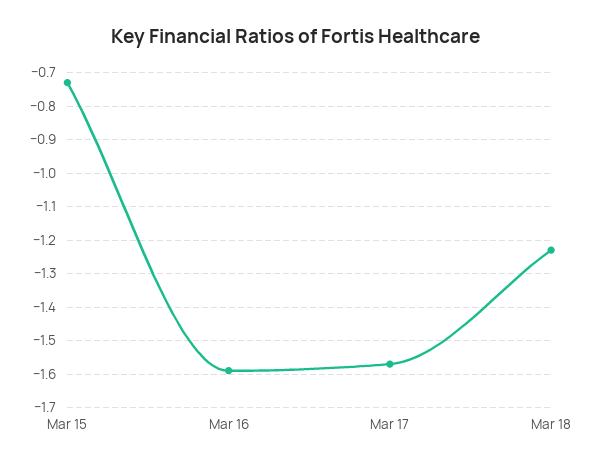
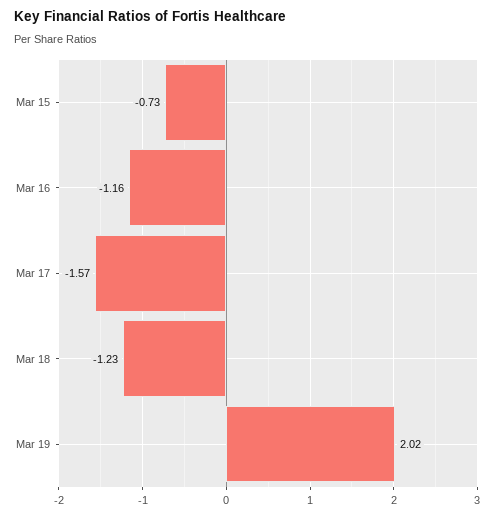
Mar 16: -1.6 -> -1.16
Mar 19: none -> 2.02

